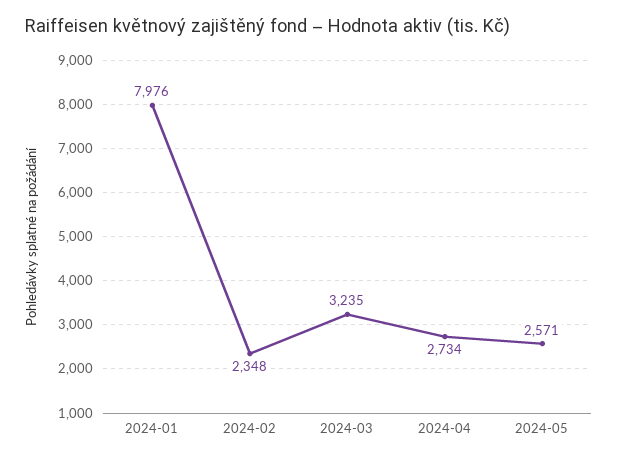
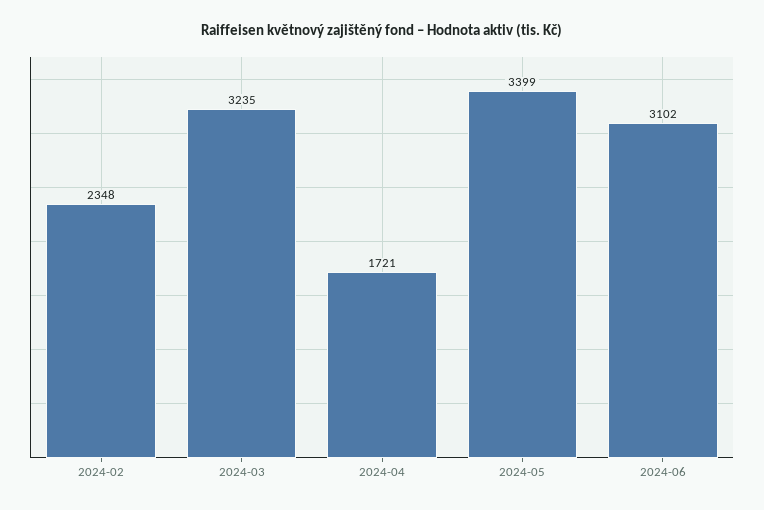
2024-01: 7976 -> none
2024-04: 2734 -> 1721
2024-05: 2571 -> 3399
2024-06: none -> 3102

